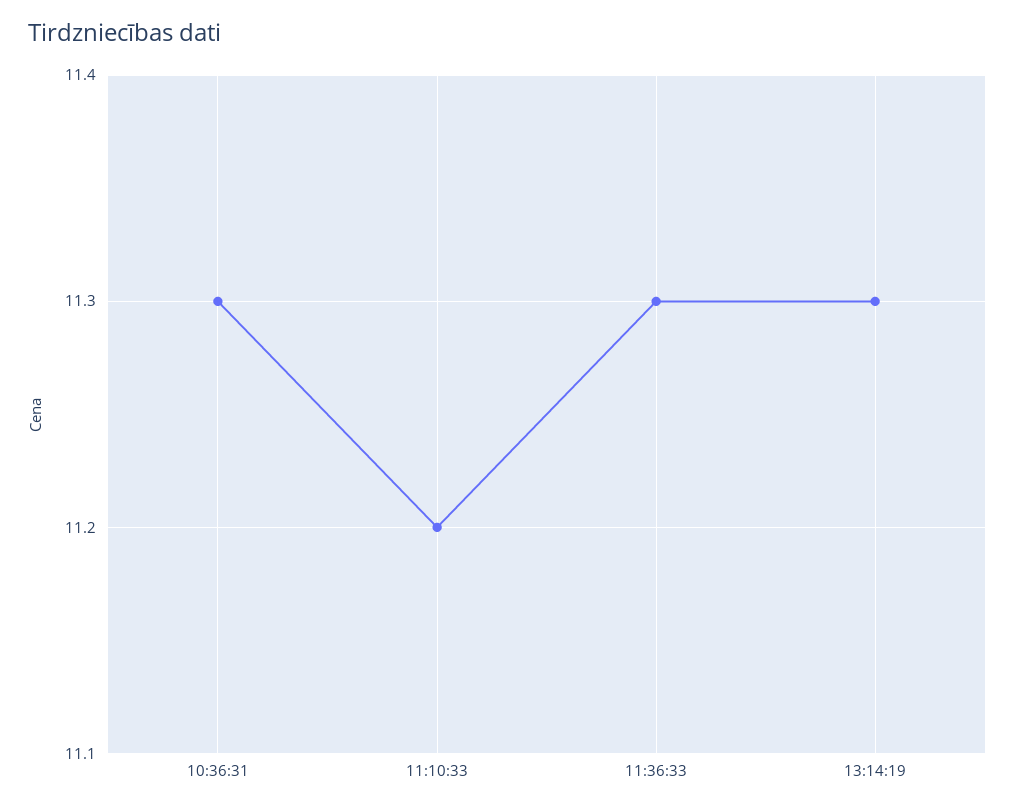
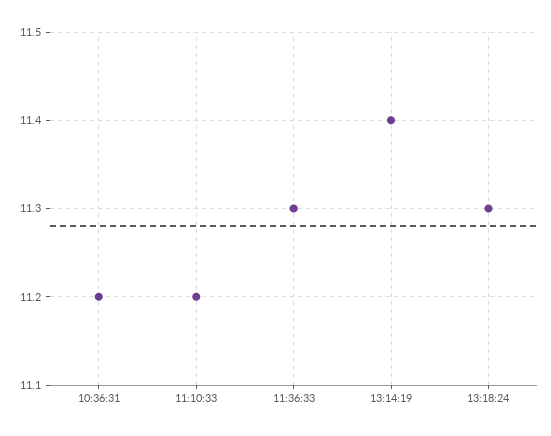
10:36:31: 11.3 -> 11.2
13:14:19: 11.3 -> 11.4
13:18:24: none -> 11.3

